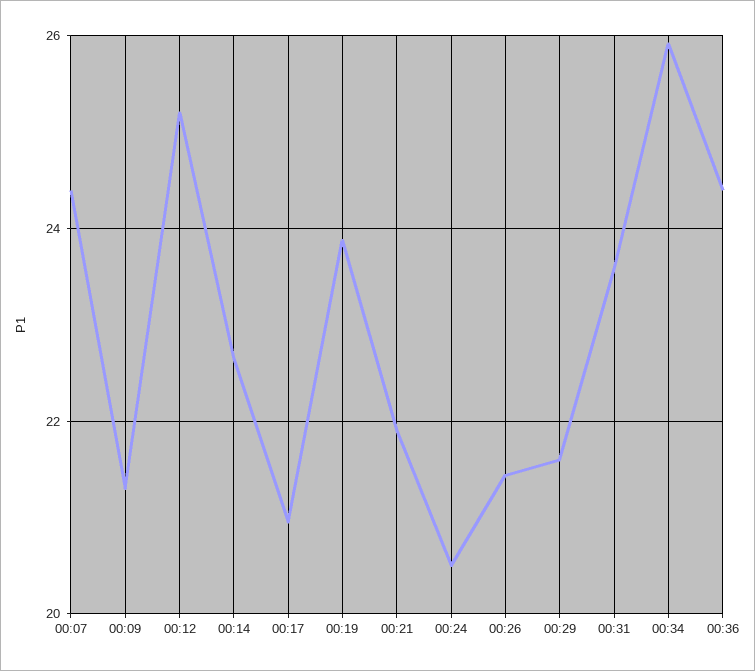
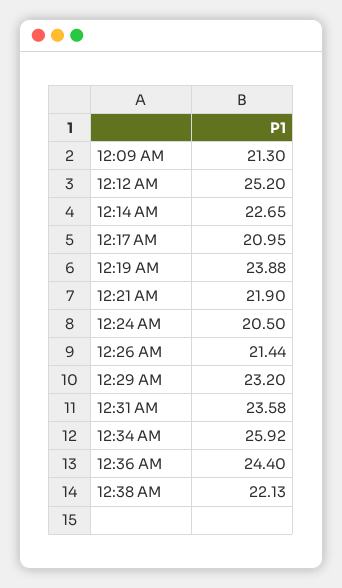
00:07: 24.4 -> none
00:29: 21.6 -> 23.2
12:38 AM: none -> 22.13

